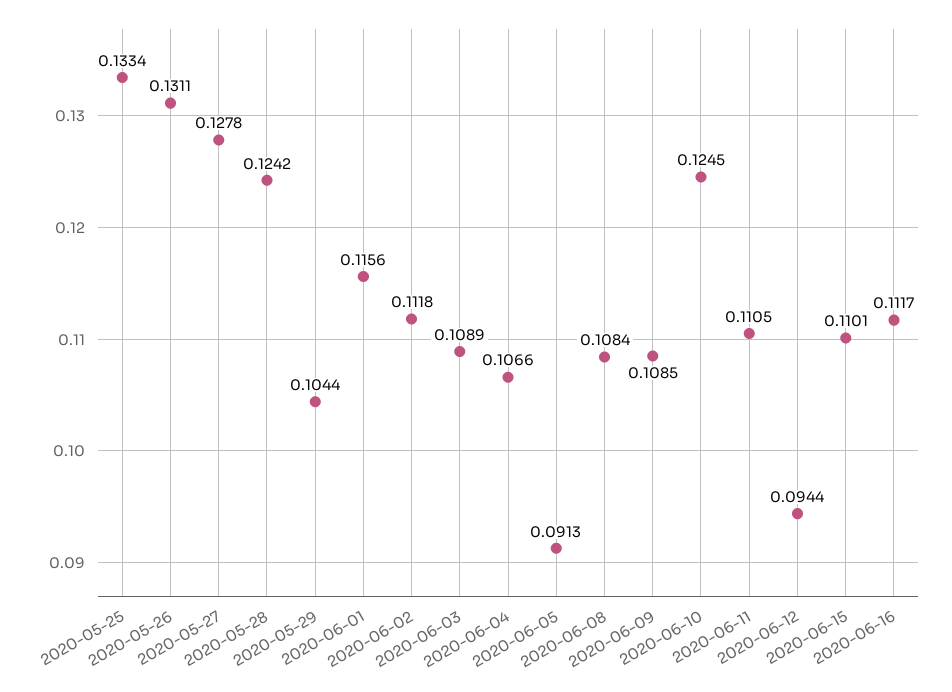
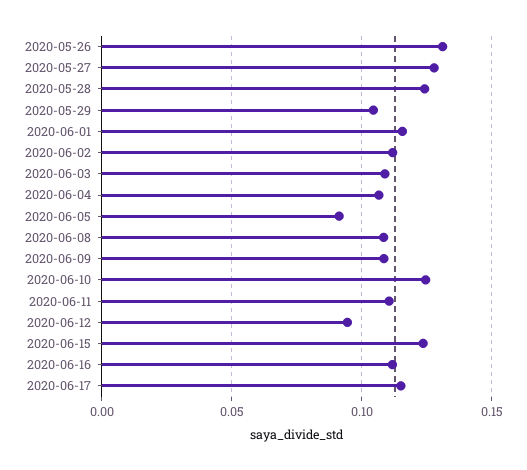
2020-05-25: 0.1334 -> none
2020-06-15: 0.1101 -> 0.125
2020-06-17: none -> 0.115

